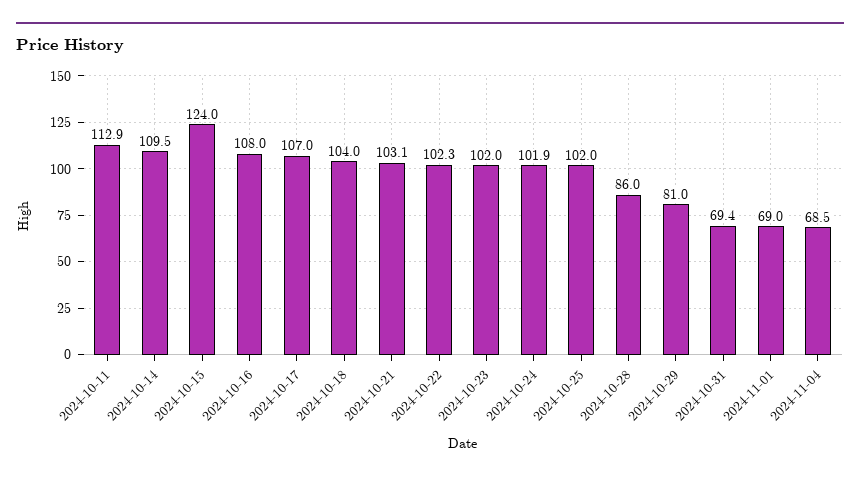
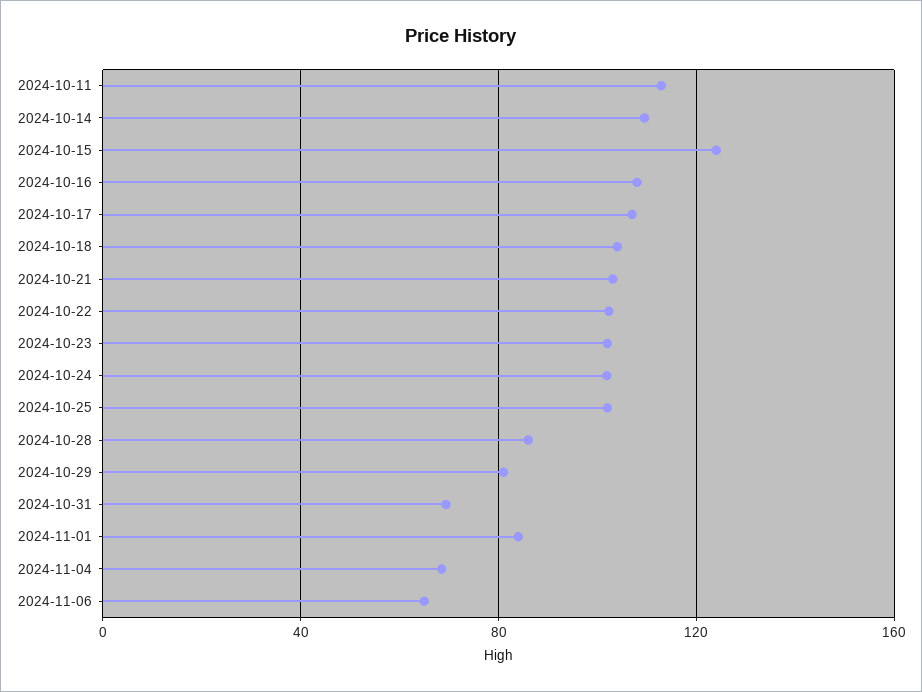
2024-11-01: 69 -> 85
2024-11-06: none -> 65

